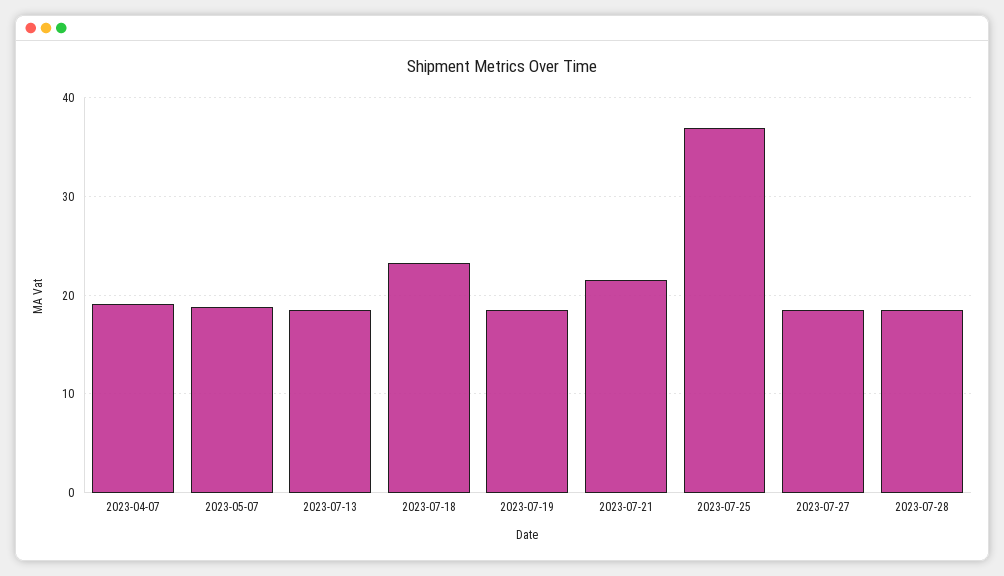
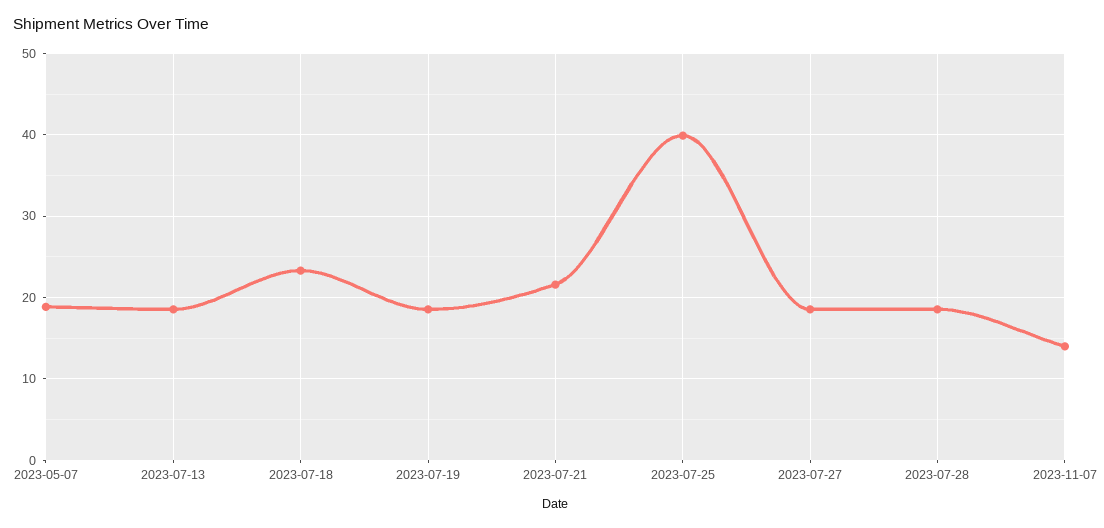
2023-04-07: 19 -> none
2023-07-25: 37 -> 40
2023-11-07: none -> 14

